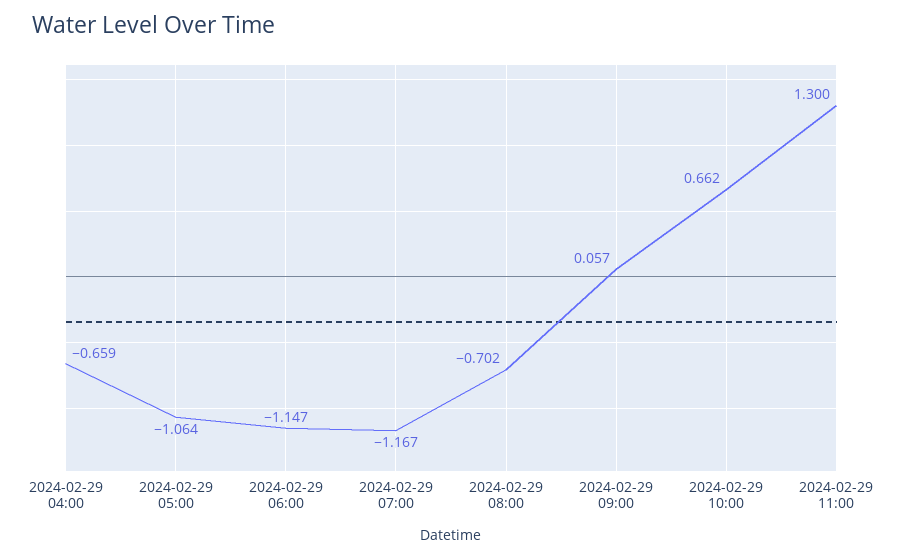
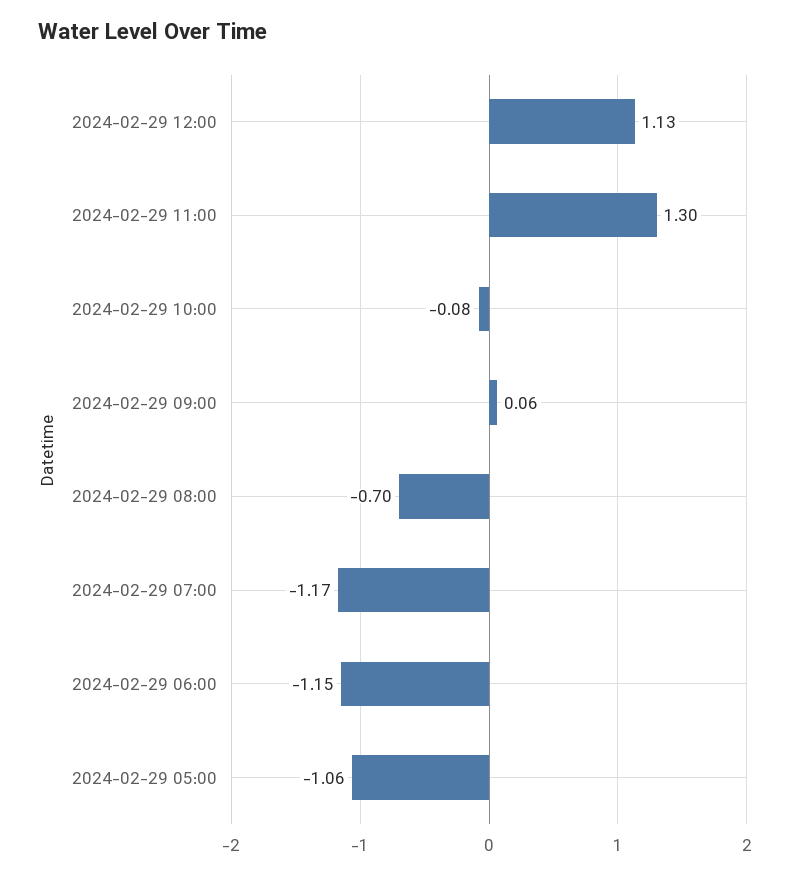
2024-02-29 04:00: -0.659 -> none
2024-02-29 10:00: 0.662 -> -0.08
2024-02-29 12:00: none -> 1.13

